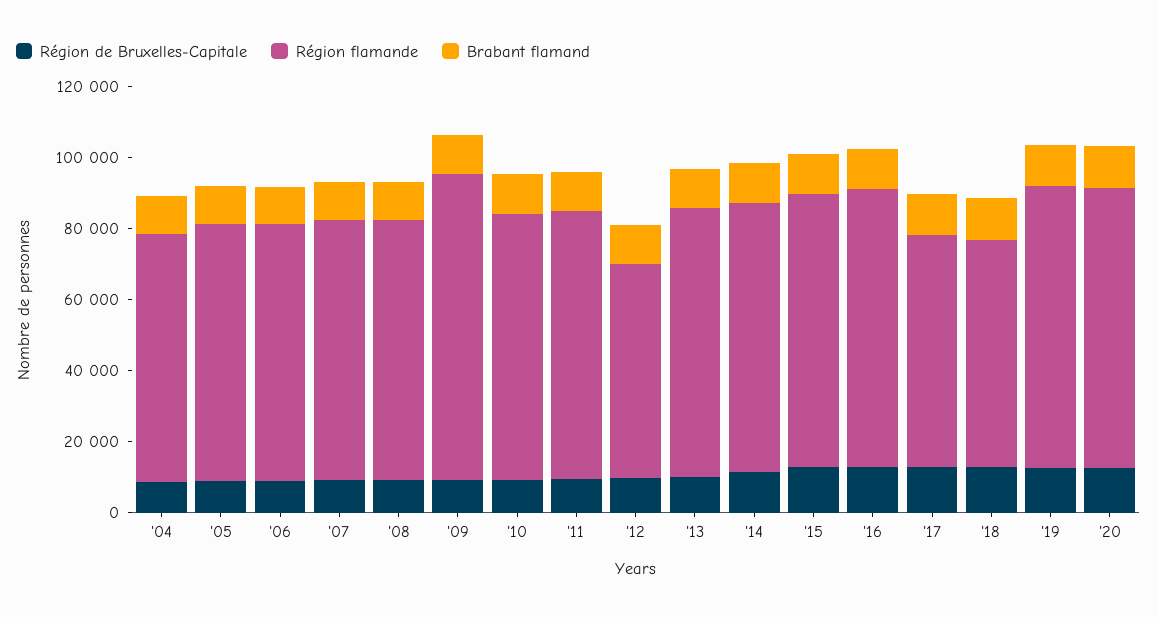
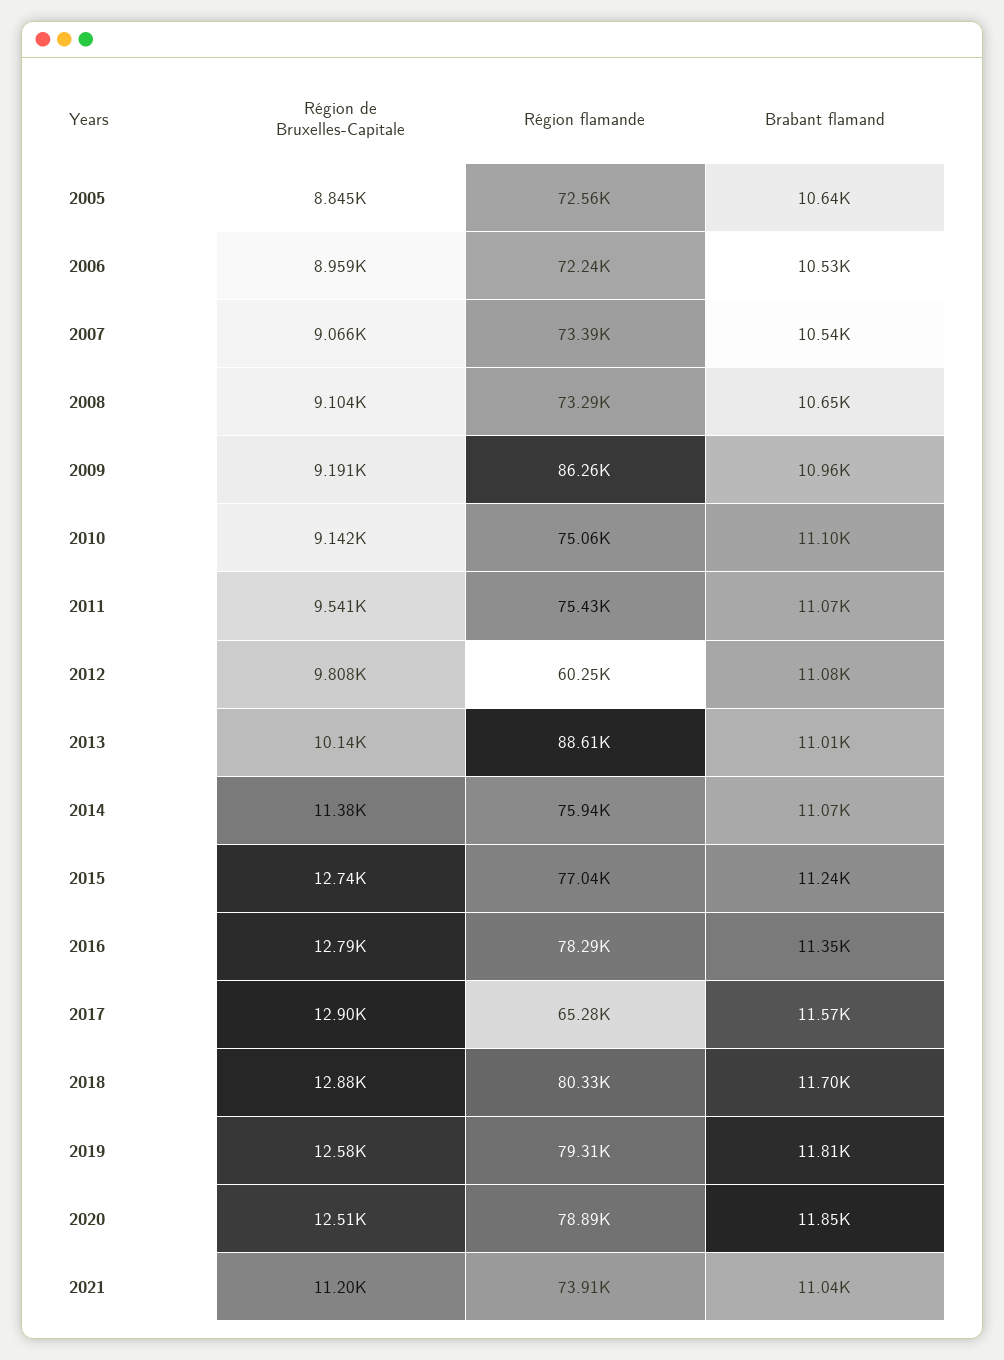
Région de Bruxelles-Capitale, '04: 10000 -> none
Région flamande, '04: 70000 -> none
Brabant flamand, '04: 10000 -> none
Région flamande, '13: 75000 -> 88610
Région flamande, '18: 65000 -> 80330
Région de Bruxelles-Capitale, 2021: none -> 11200
Région flamande, 2021: none -> 73910
Brabant flamand, 2021: none -> 11040

